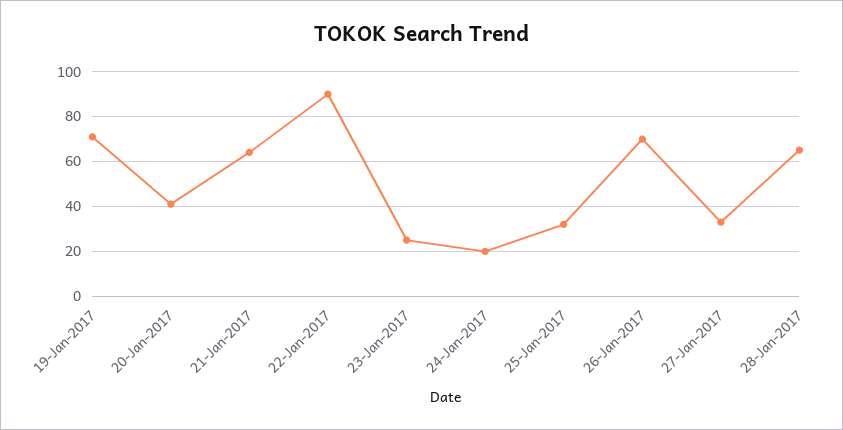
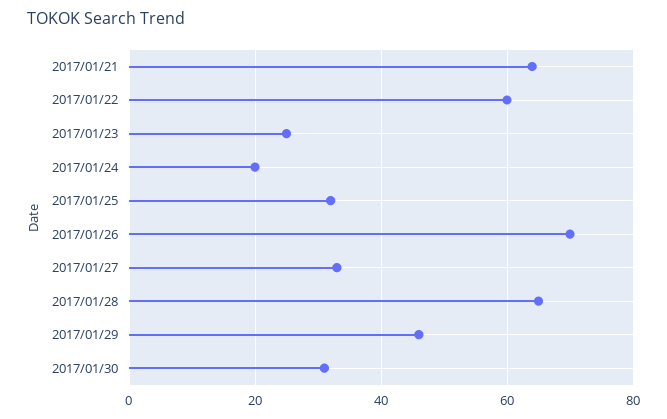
19-Jan-2017: 70 -> none
20-Jan-2017: 40 -> none
22-Jan-2017: 90 -> 60
2017/01/29: none -> 45
2017/01/30: none -> 30

